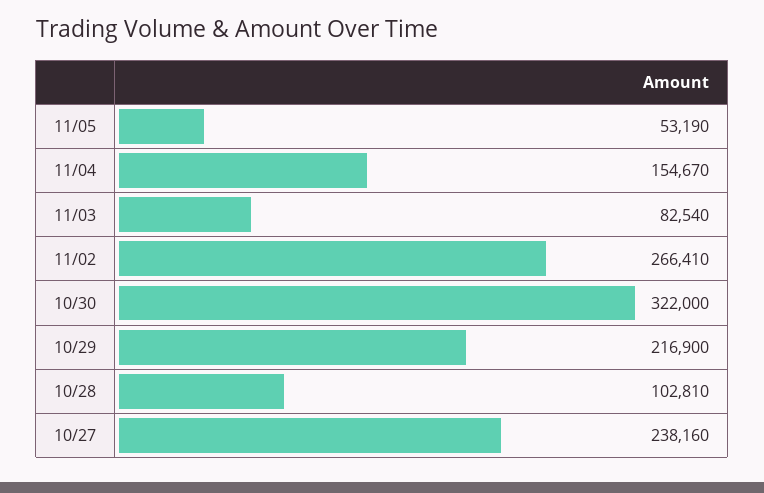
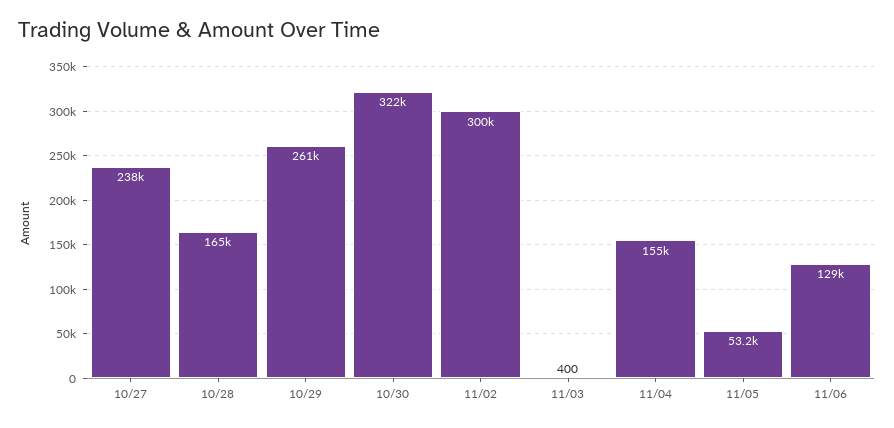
11/03: 82540 -> 400
11/02: 266410 -> 300000
10/29: 216900 -> 261000
10/28: 102810 -> 165000
11/06: none -> 129000

